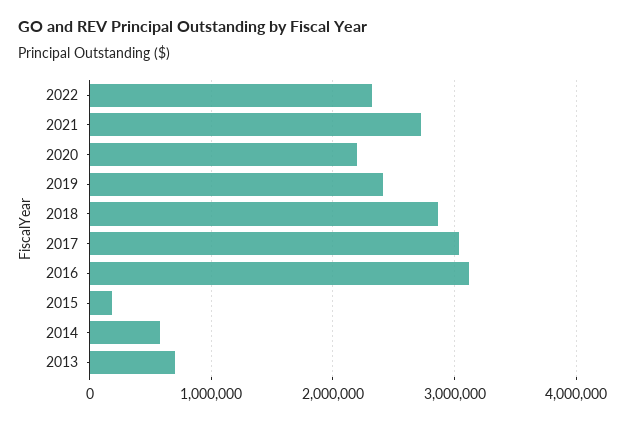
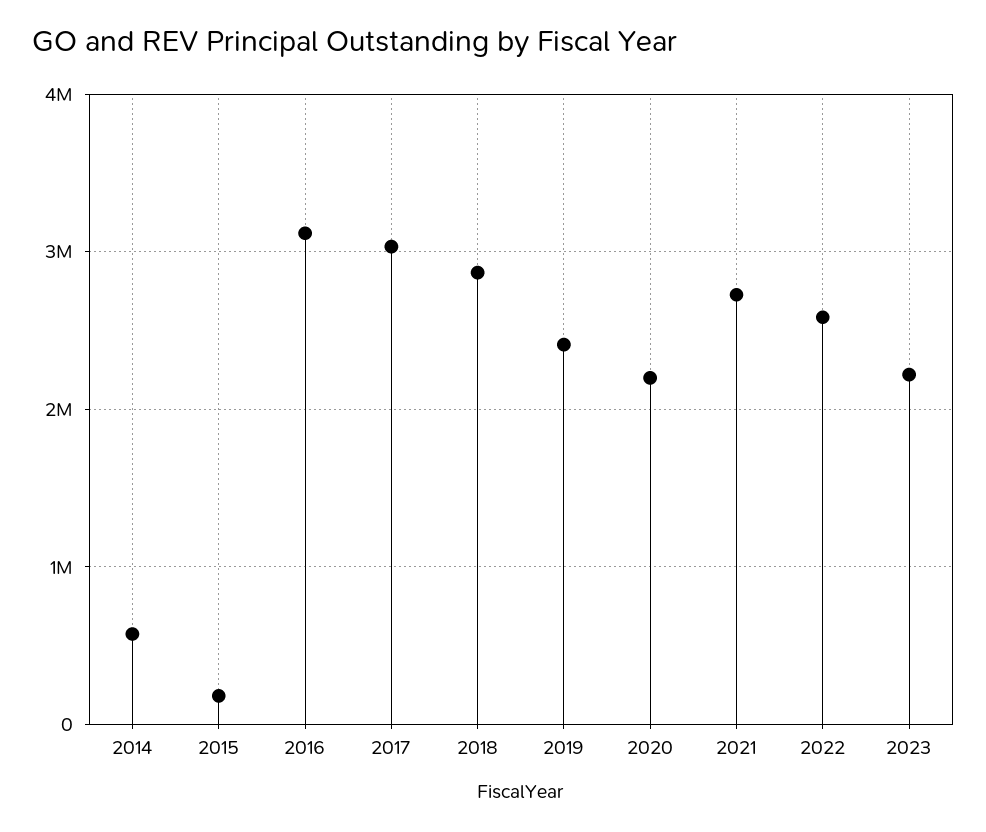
2022: 2300000 -> 2600000
2013: 700000 -> none
2023: none -> 2200000

